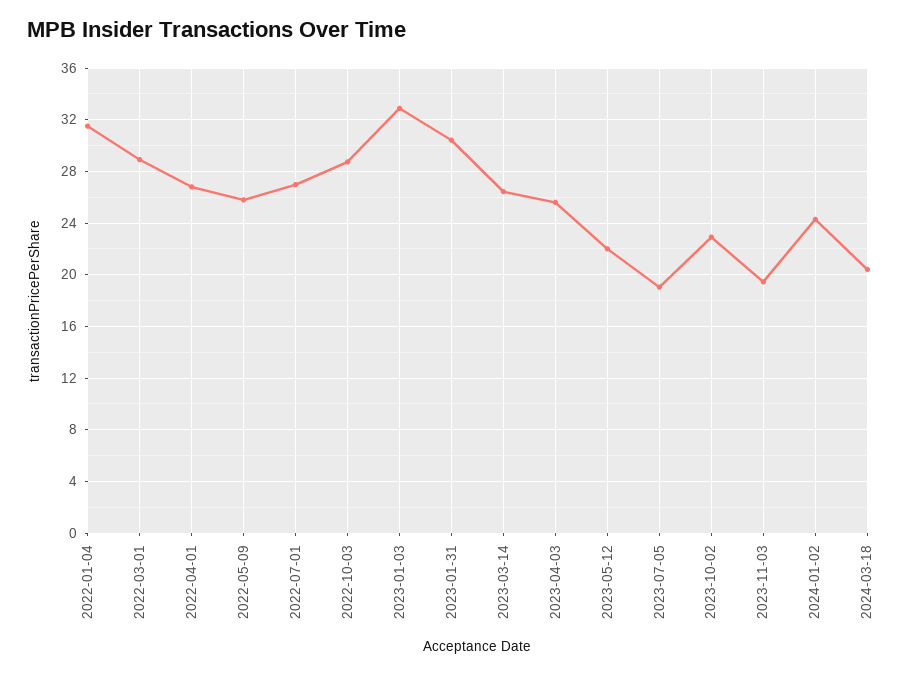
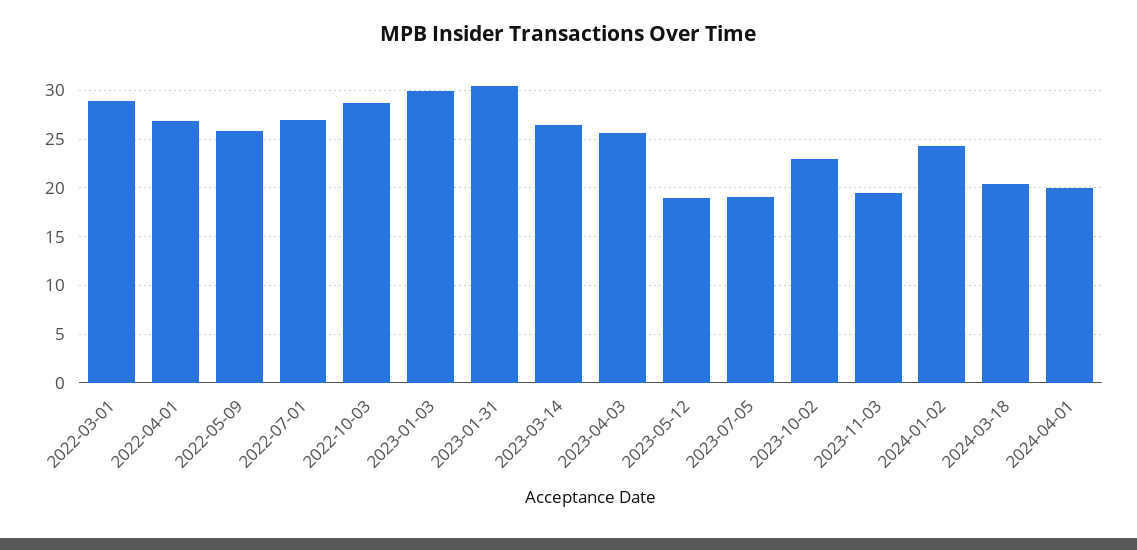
2022-01-04: 31.5 -> none
2023-01-03: 33 -> 30
2023-05-12: 22 -> 19
2024-04-01: none -> 20

